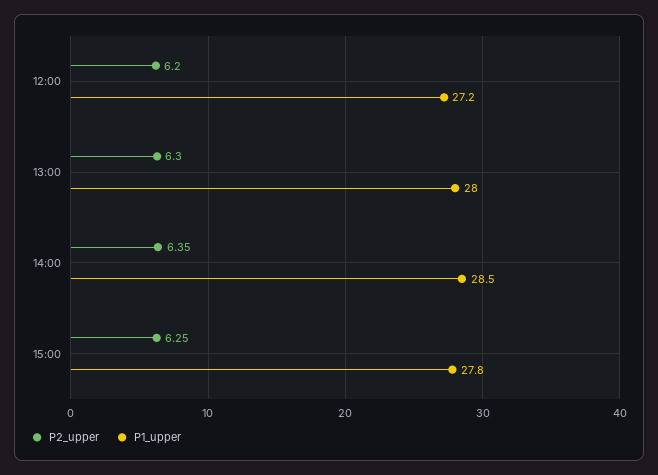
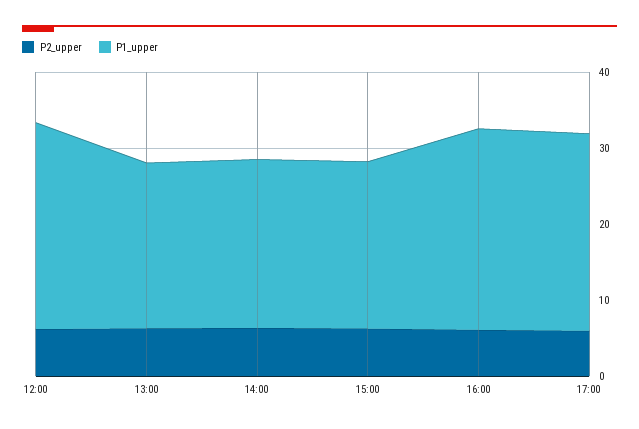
P1_upper, 13:00: 28 -> 22
P1_upper, 14:00: 28.5 -> 22
P1_upper, 15:00: 27.8 -> 22
P2_upper, 16:00: none -> 6
P1_upper, 16:00: none -> 26
P2_upper, 17:00: none -> 6
P1_upper, 17:00: none -> 26

